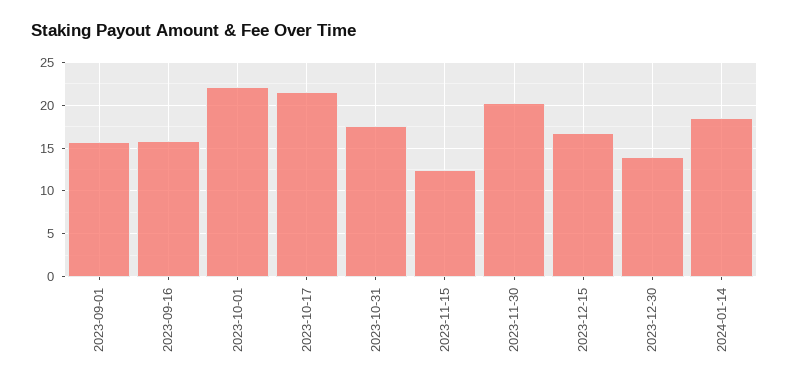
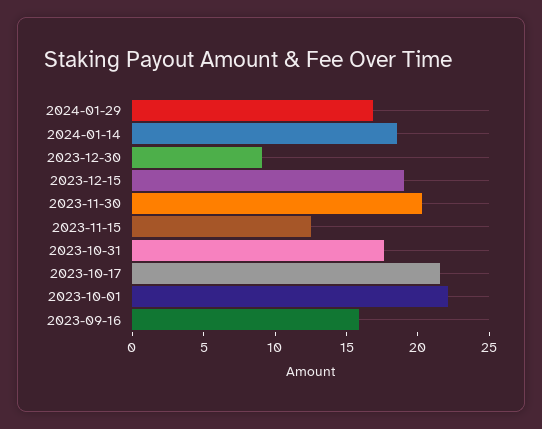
2023-09-01: 16 -> none
2023-12-15: 17 -> 19
2023-12-30: 14 -> 9
2024-01-29: none -> 17

